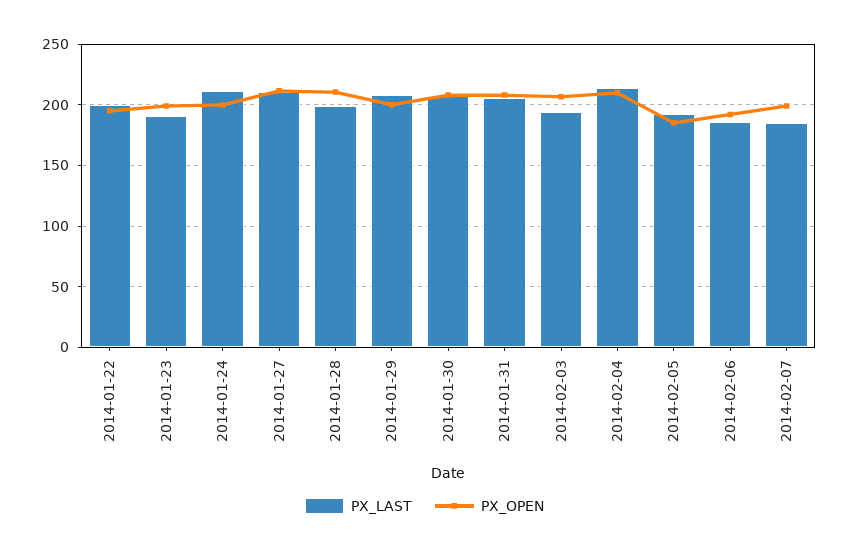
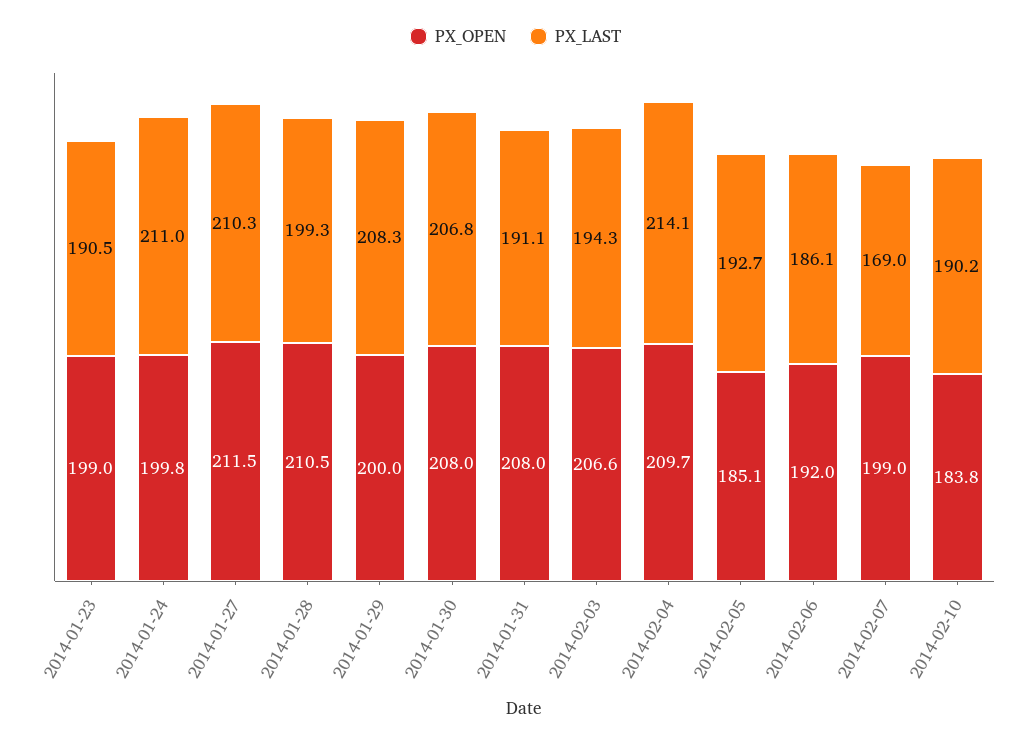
PX_LAST, 2014-01-22: 200 -> none
PX_OPEN, 2014-01-22: 195 -> none
PX_LAST, 2014-01-31: 205 -> 191.1
PX_LAST, 2014-02-07: 185 -> 169
PX_OPEN, 2014-02-10: none -> 183.8
PX_LAST, 2014-02-10: none -> 190.2

